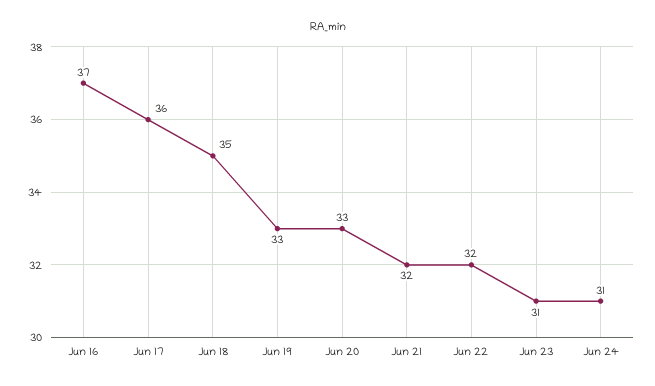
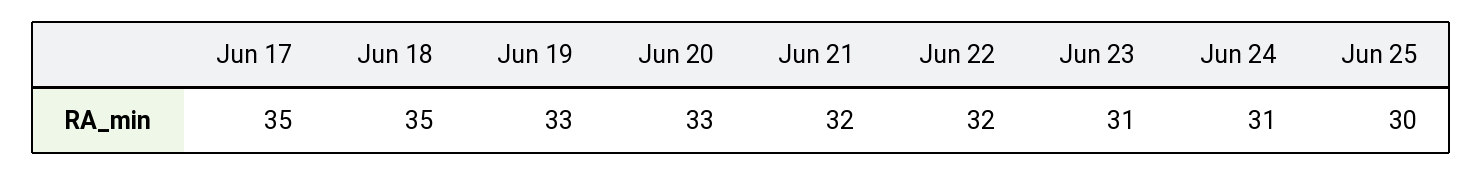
Jun 16: 37 -> none
Jun 17: 36 -> 35
Jun 25: none -> 30

